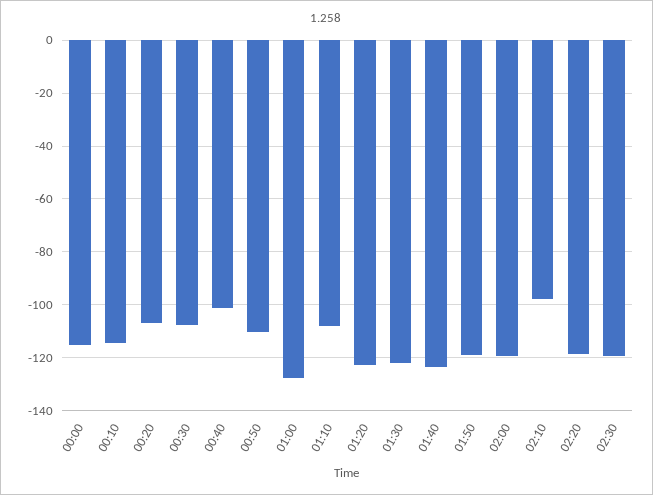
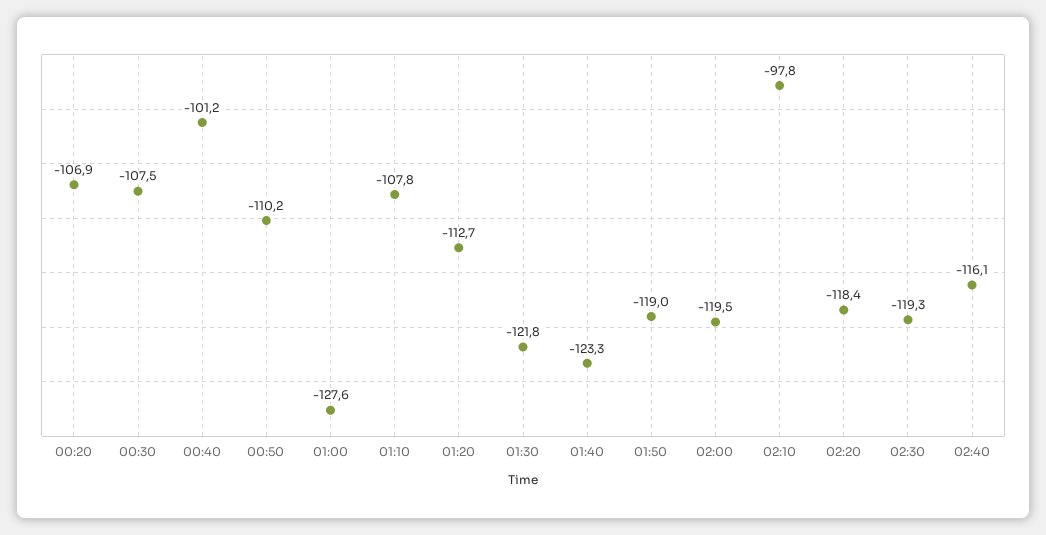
00:00: -115 -> none
00:10: -115 -> none
01:20: -122.5 -> -112.7
02:40: none -> -116.1

